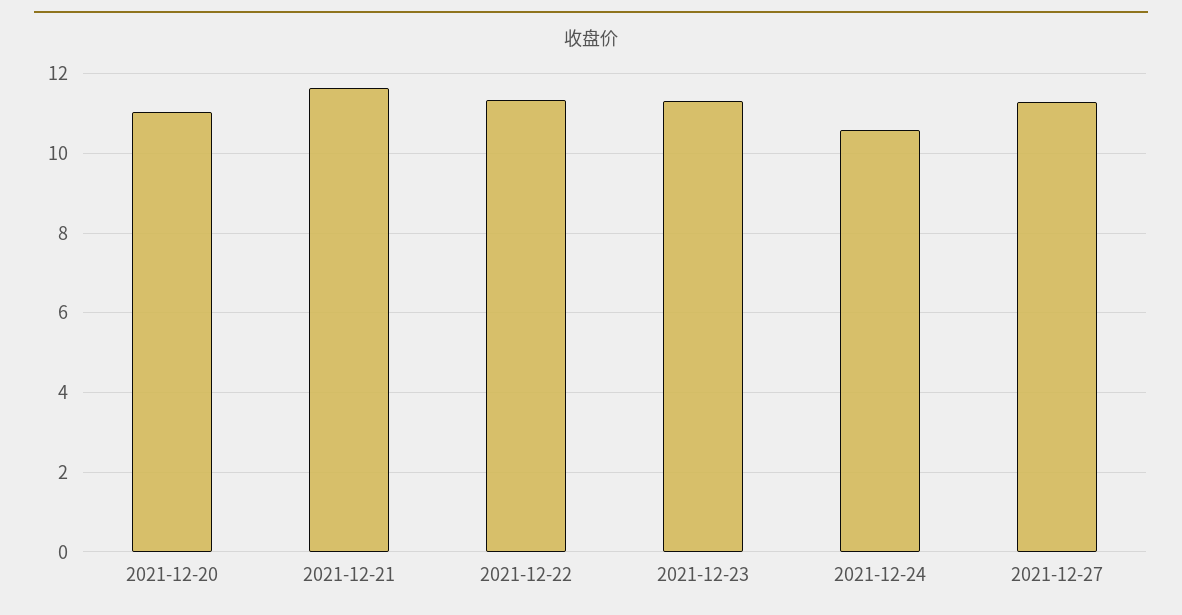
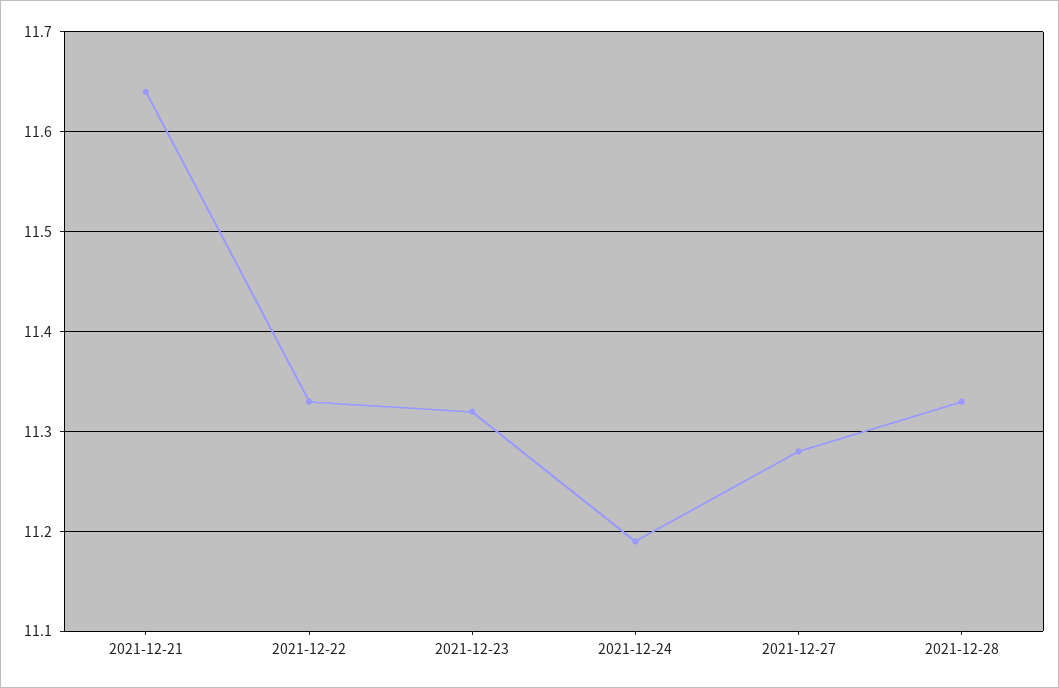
2021-12-20: 11 -> none
2021-12-24: 10.6 -> 11.19
2021-12-28: none -> 11.33

